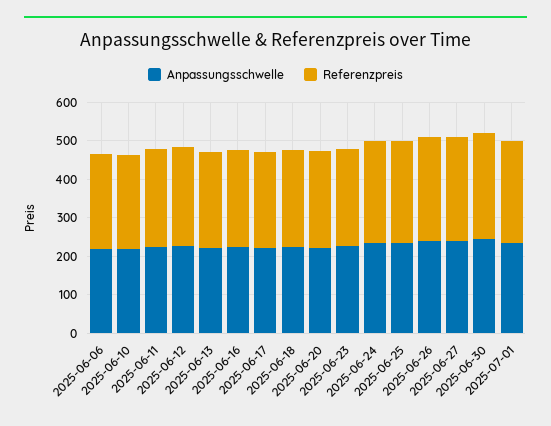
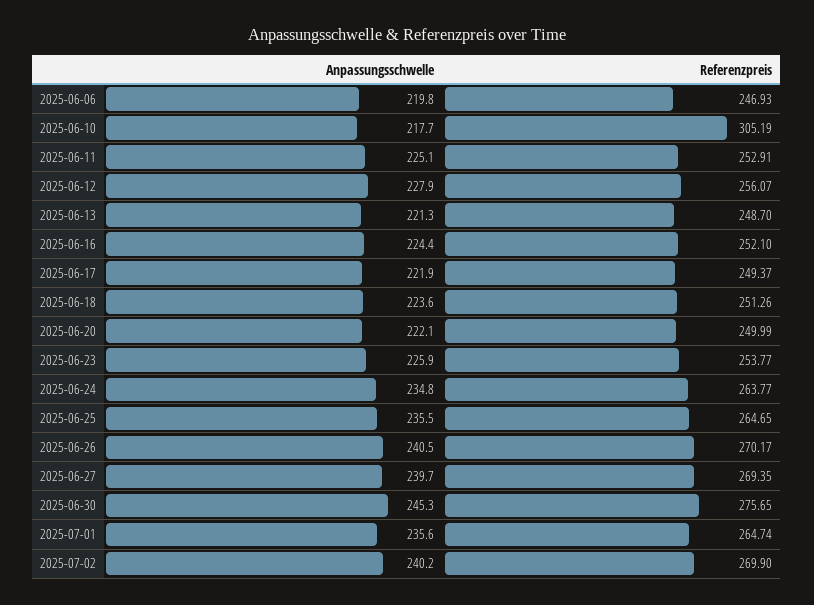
Referenzpreis, 2025-06-10: 250 -> 305.19
Anpassungsschwelle, 2025-07-02: none -> 240.2
Referenzpreis, 2025-07-02: none -> 269.9

